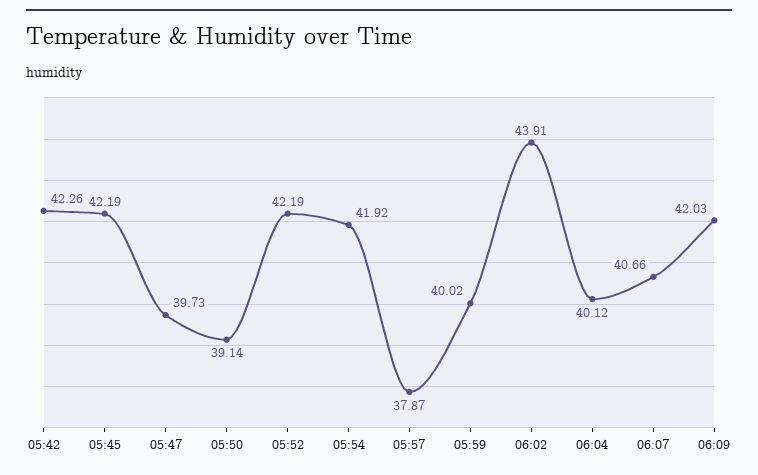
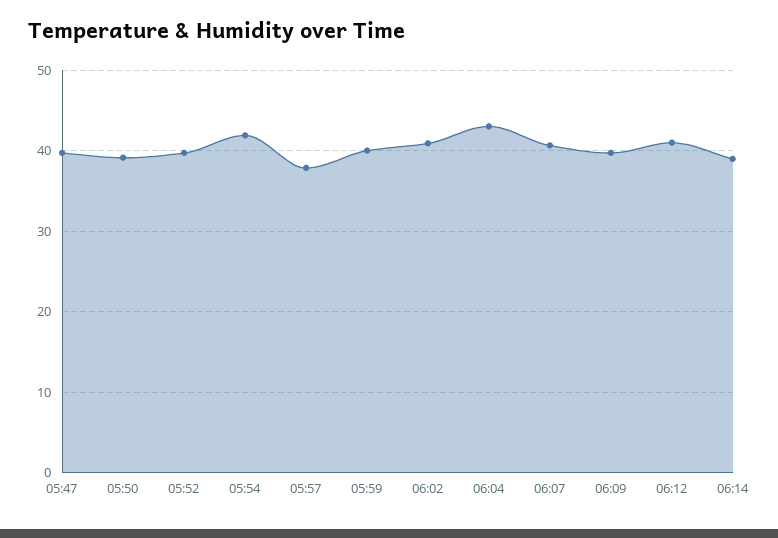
05:42: 42.26 -> none
05:45: 42.19 -> none
05:52: 42.19 -> 40
06:02: 43.91 -> 41
06:04: 40.12 -> 43
06:09: 42.03 -> 40
06:12: none -> 41
06:14: none -> 39

